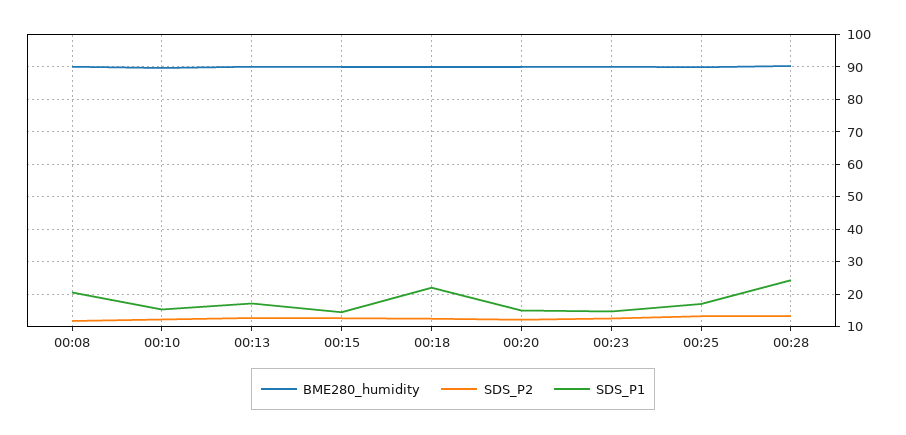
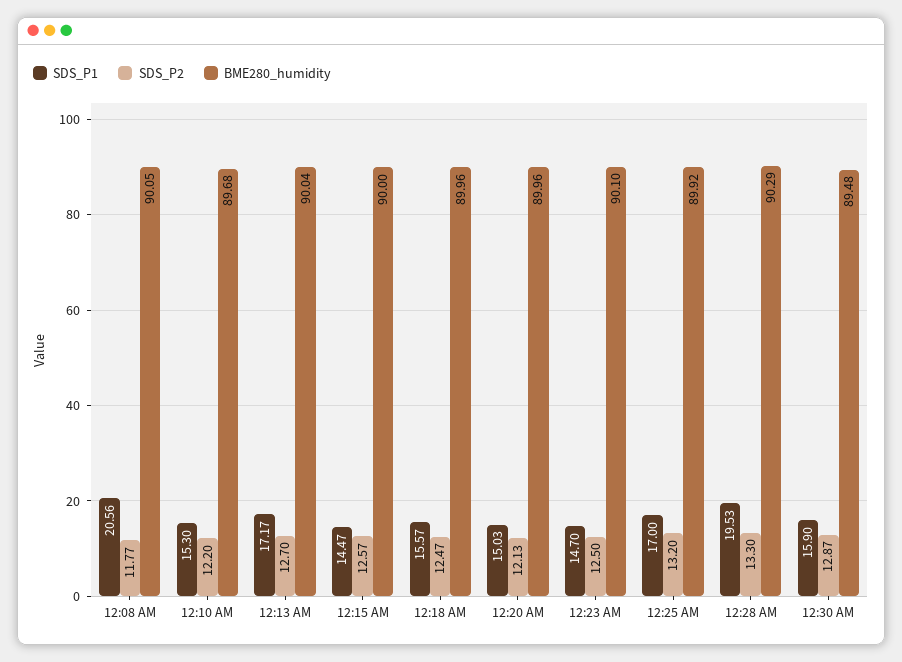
SDS_P1, 00:18: 22 -> 15.57
SDS_P1, 00:28: 24 -> 19.53
SDS_P1, 12:30 AM: none -> 15.9
SDS_P2, 12:30 AM: none -> 12.87
BME280_humidity, 12:30 AM: none -> 89.48

